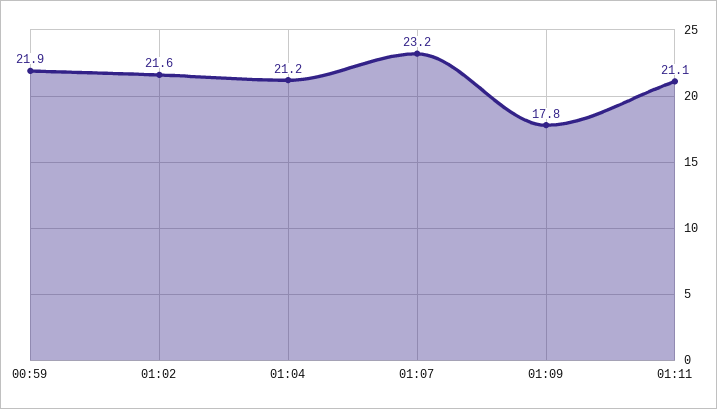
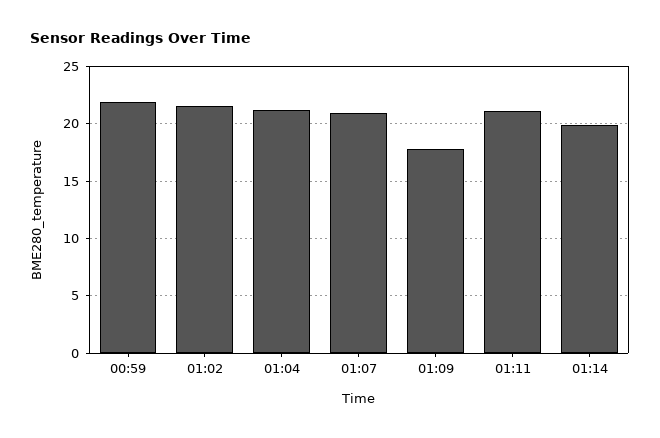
01:07: 23.2 -> 21
01:14: none -> 20

